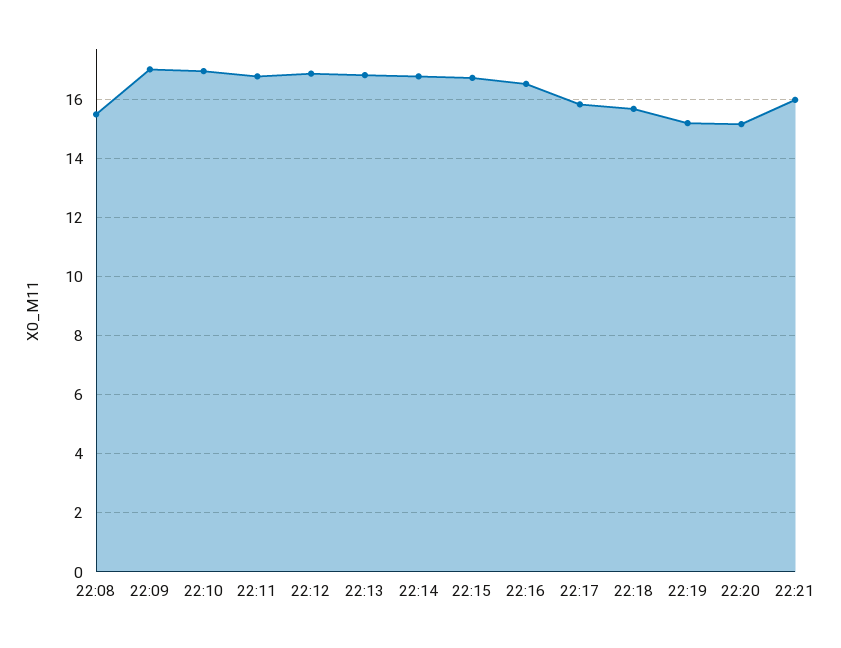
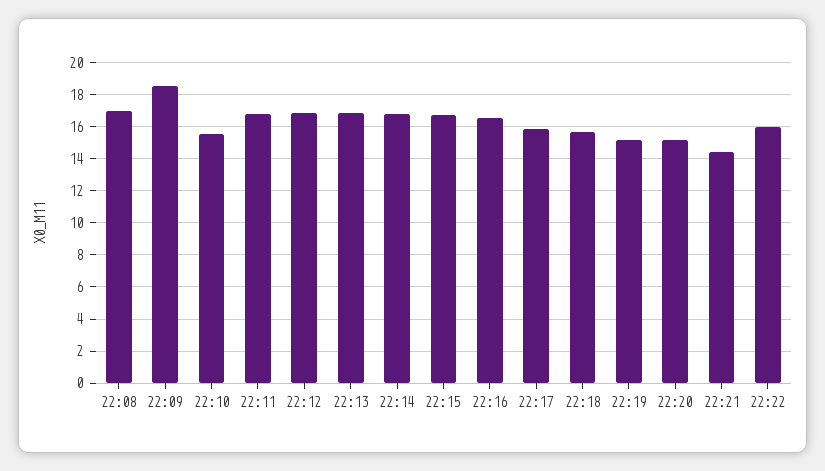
22:08: 15.5 -> 17
22:09: 17 -> 18.5
22:10: 17 -> 15.5
22:21: 16 -> 14.5
22:22: none -> 16

